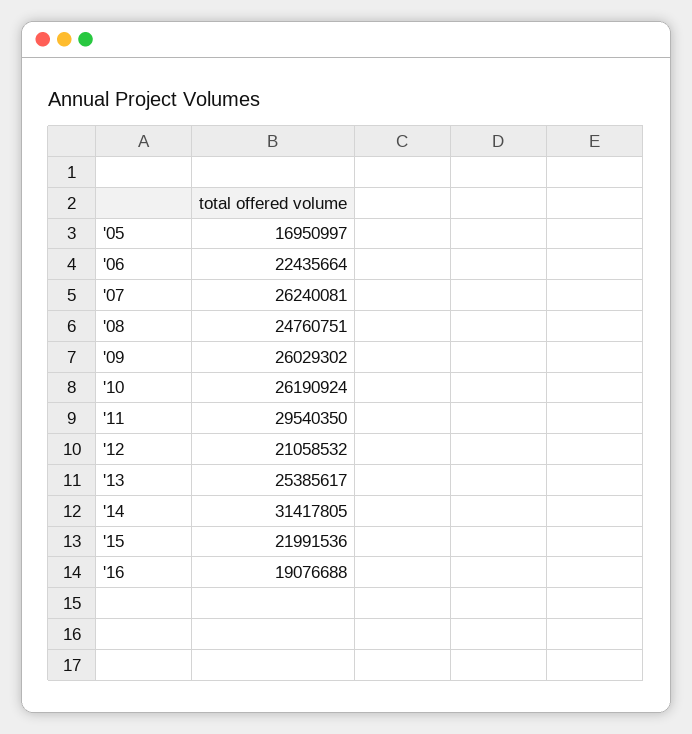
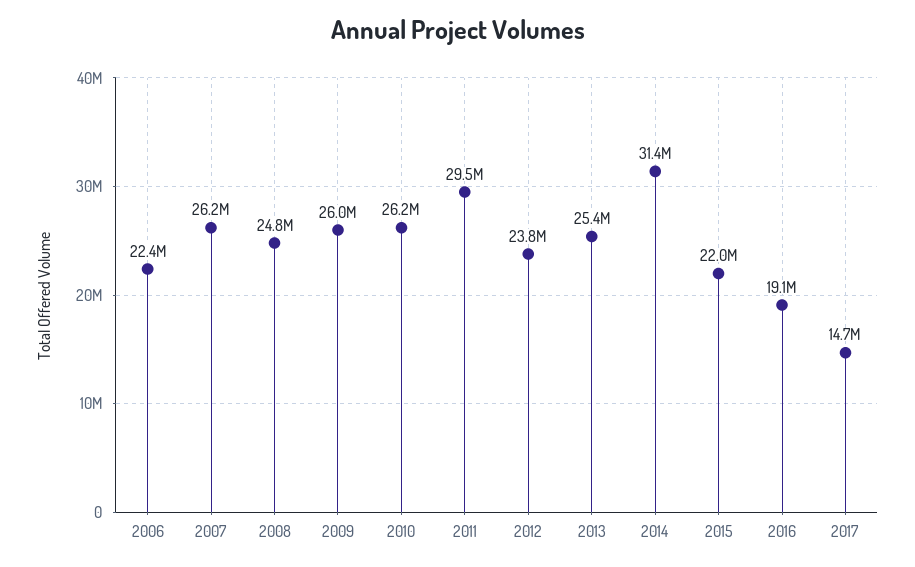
'05: 16950997 -> none
'12: 21058532 -> 23800000
2017: none -> 14700000

